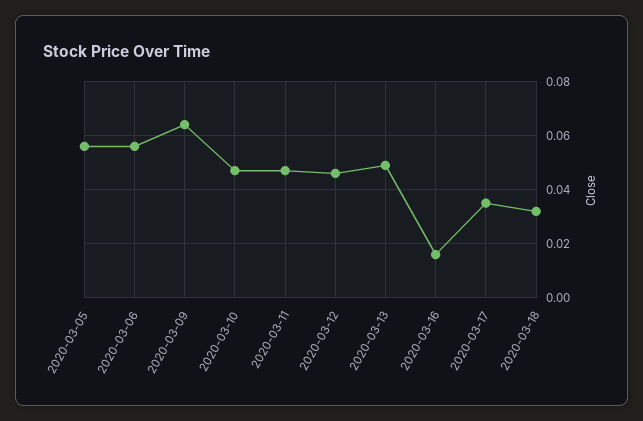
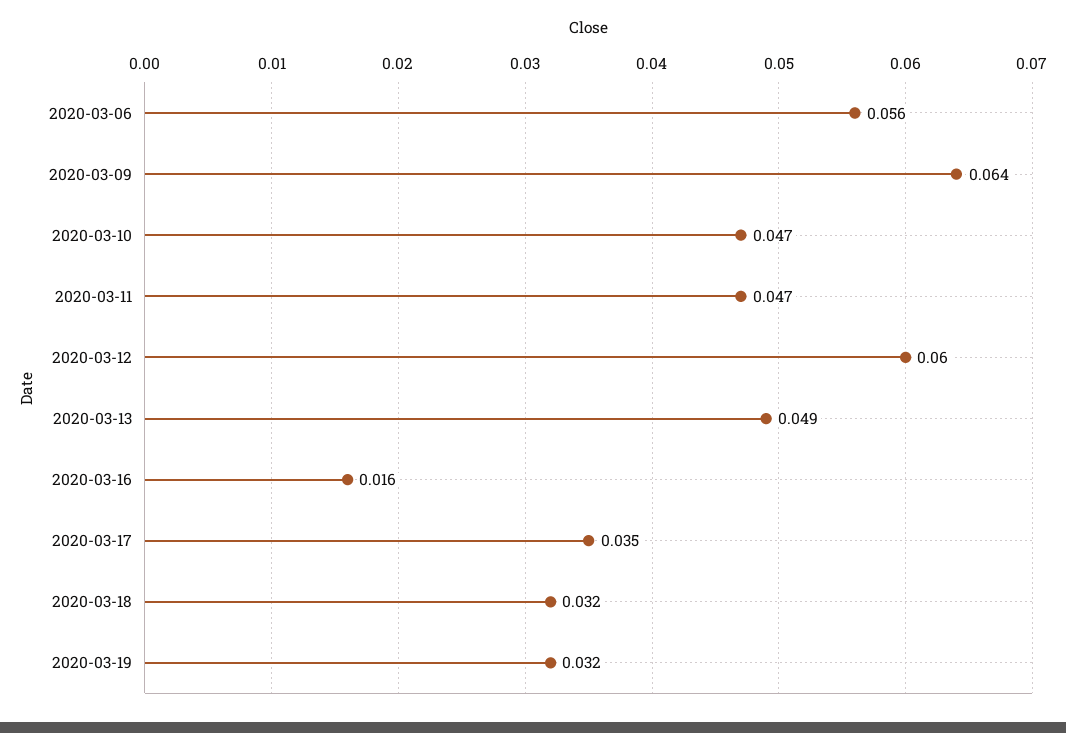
2020-03-05: 0.055 -> none
2020-03-12: 0.045 -> 0.06
2020-03-19: none -> 0.032

